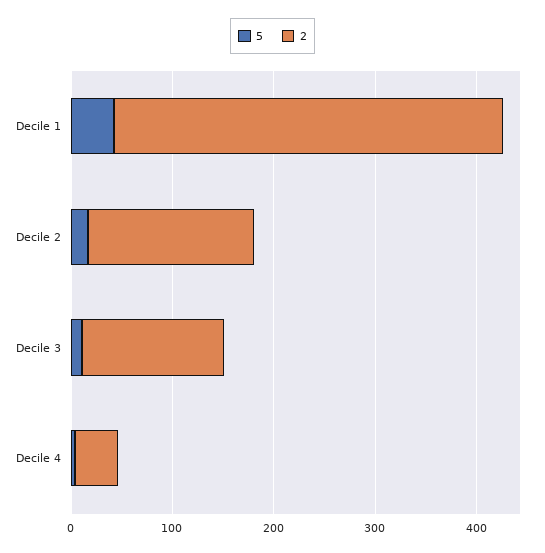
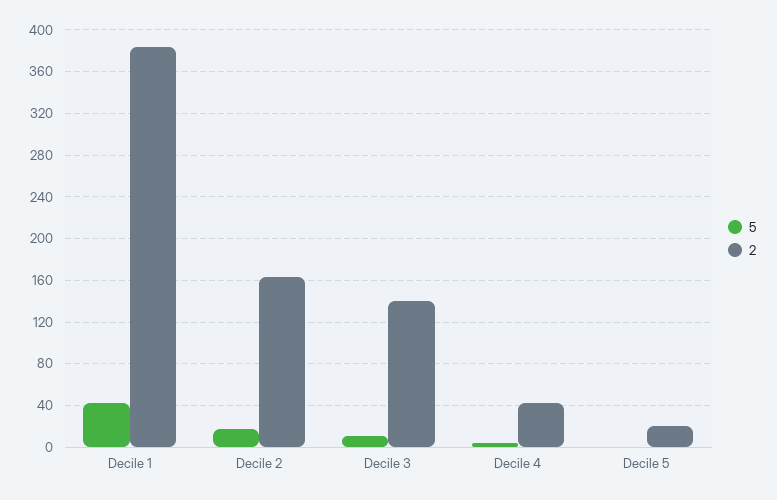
5, Decile 5: none -> 0
2, Decile 5: none -> 20

